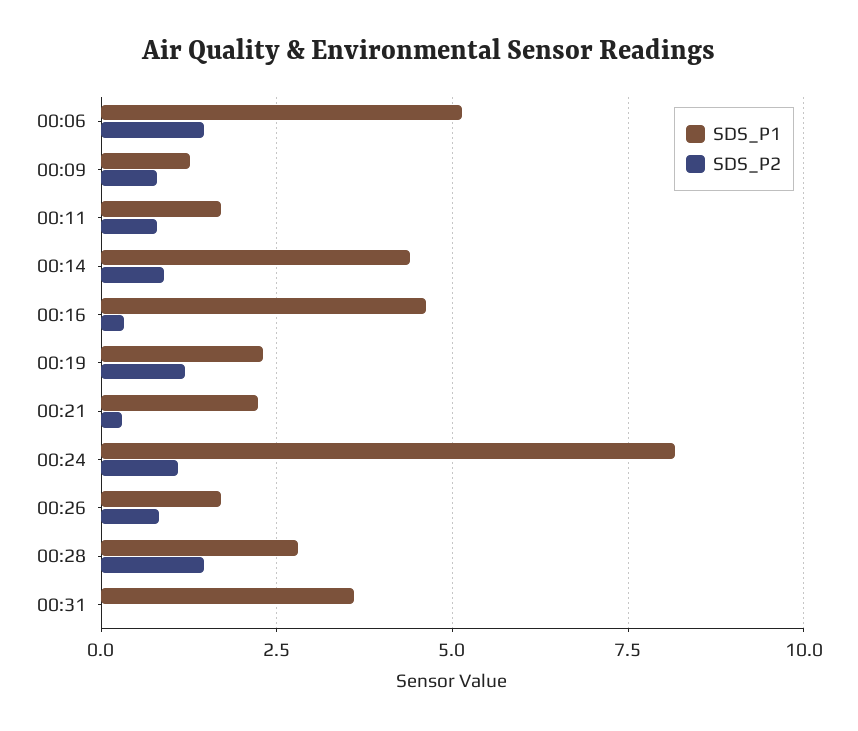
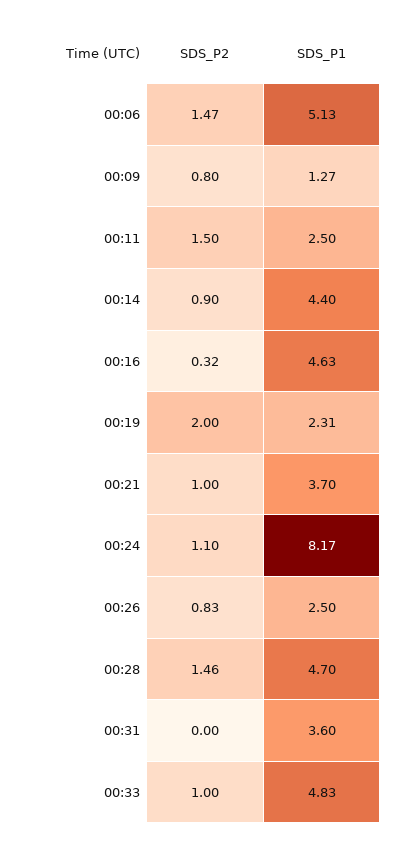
SDS_P1, 00:11: 1.75 -> 2.5
SDS_P2, 00:11: 0.75 -> 1.5
SDS_P2, 00:19: 1.25 -> 2
SDS_P1, 00:21: 2.25 -> 3.7
SDS_P2, 00:21: 0.25 -> 1
SDS_P1, 00:26: 1.75 -> 2.5
SDS_P1, 00:28: 2.75 -> 4.7
SDS_P2, 00:33: none -> 1
SDS_P1, 00:33: none -> 4.83

